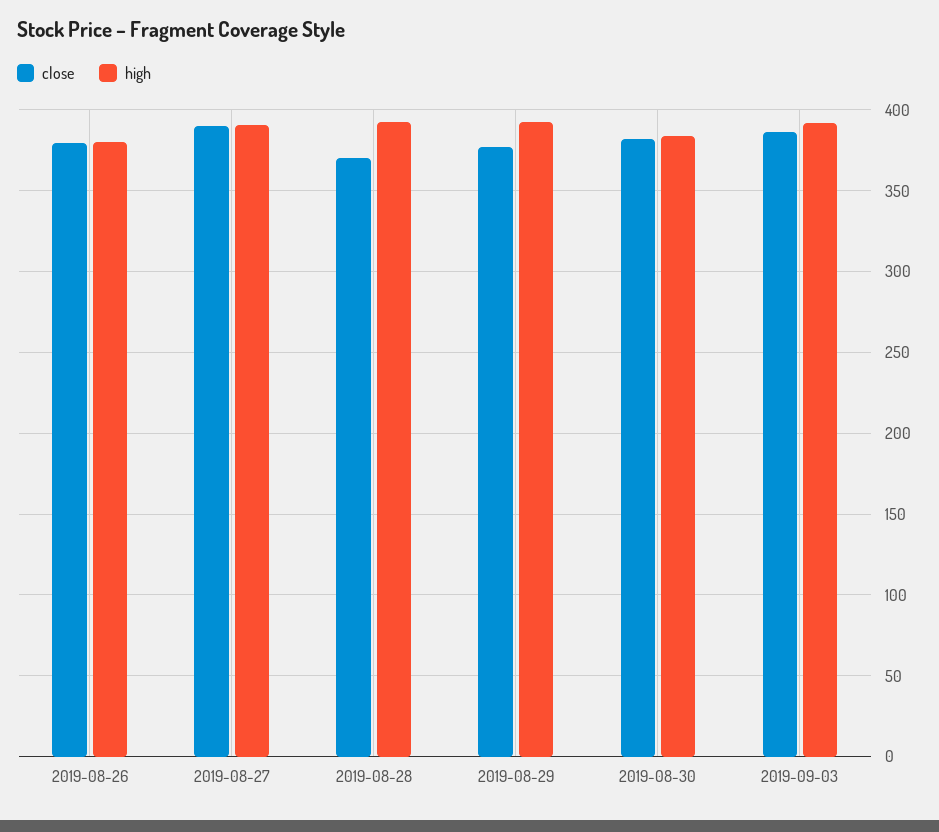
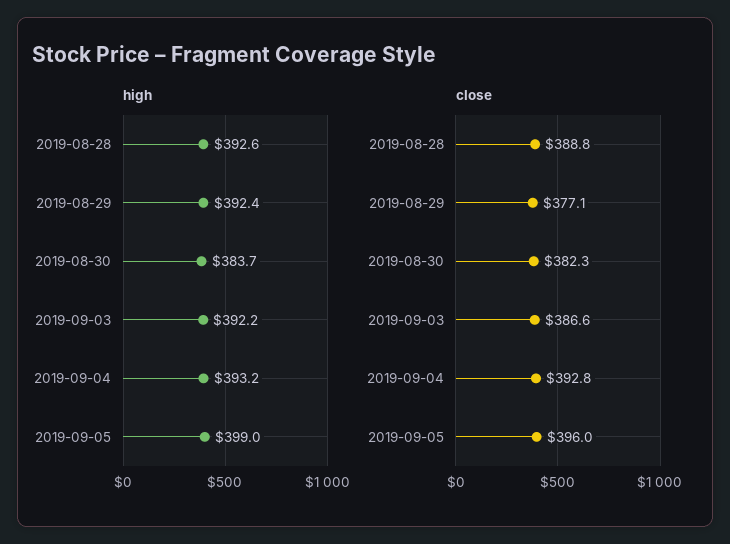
close, 2019-08-26: 380 -> none
high, 2019-08-26: 380 -> none
close, 2019-08-27: 390 -> none
high, 2019-08-27: 390 -> none
close, 2019-08-28: 370 -> 388.8
high, 2019-09-04: none -> 393.2
high, 2019-09-05: none -> 399
close, 2019-09-04: none -> 392.8
close, 2019-09-05: none -> 396

